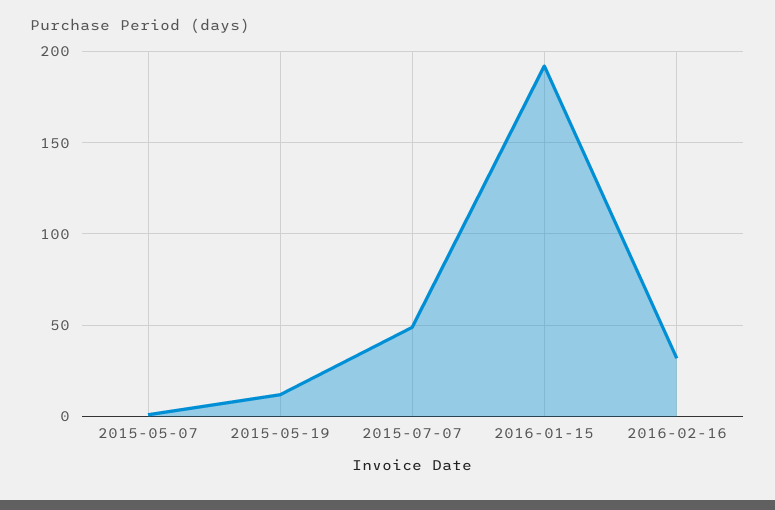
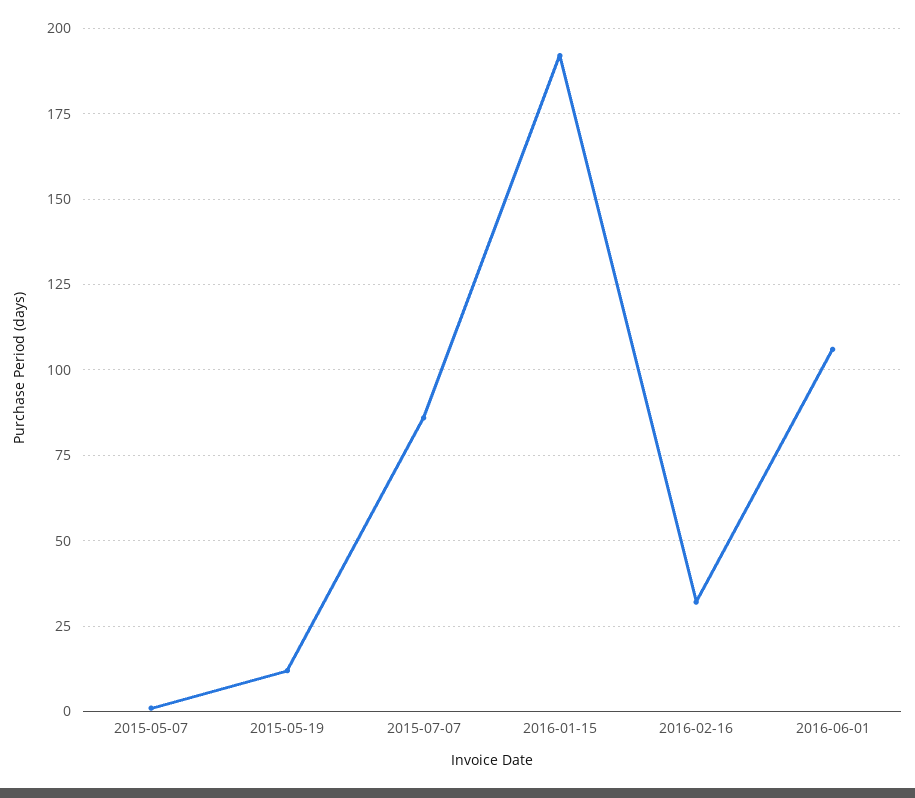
2015-07-07: 50 -> 85
2016-06-01: none -> 105

